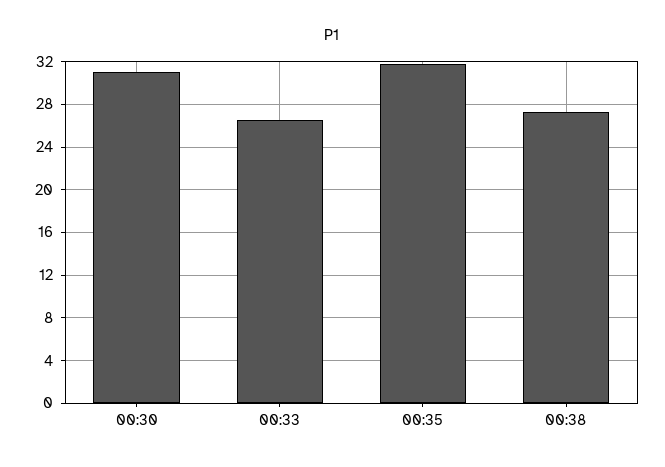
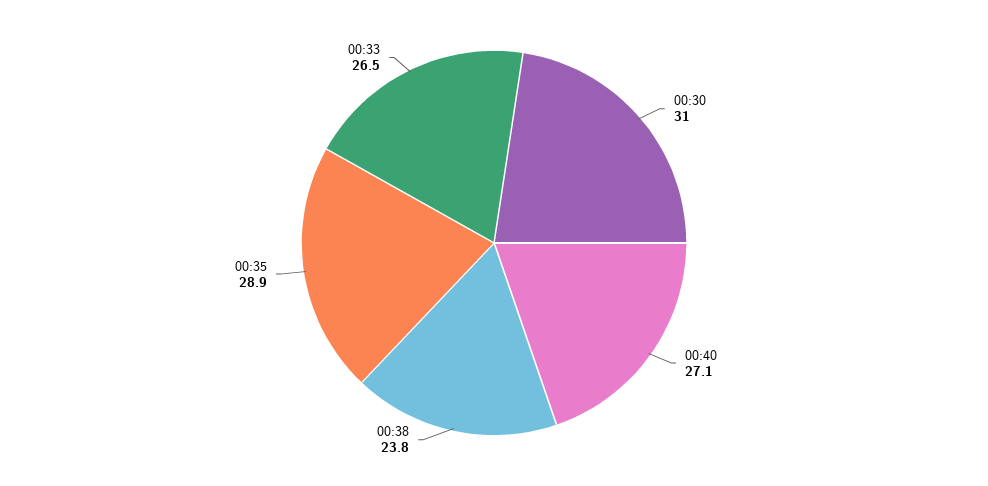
00:35: 32 -> 28.9
00:38: 27 -> 23.8
00:40: none -> 27.1

